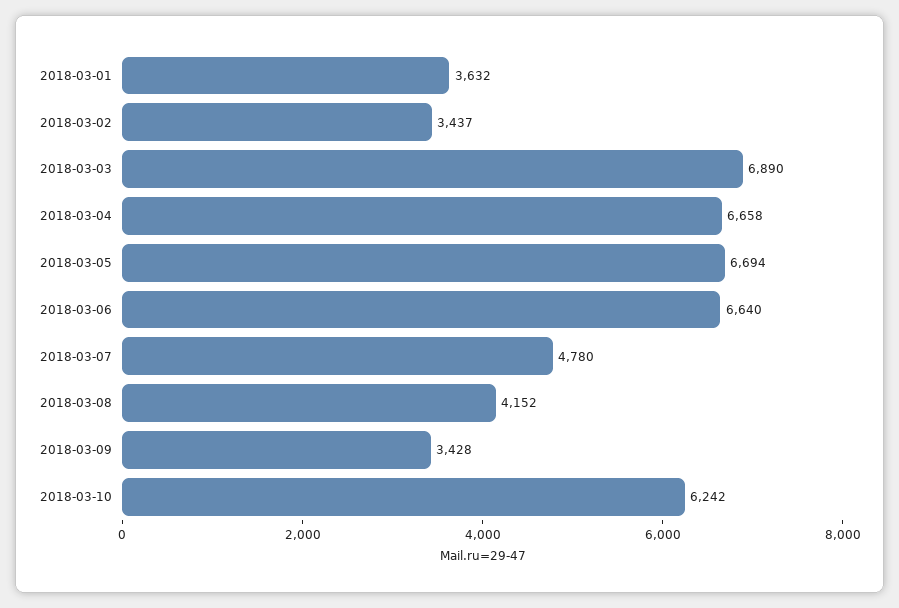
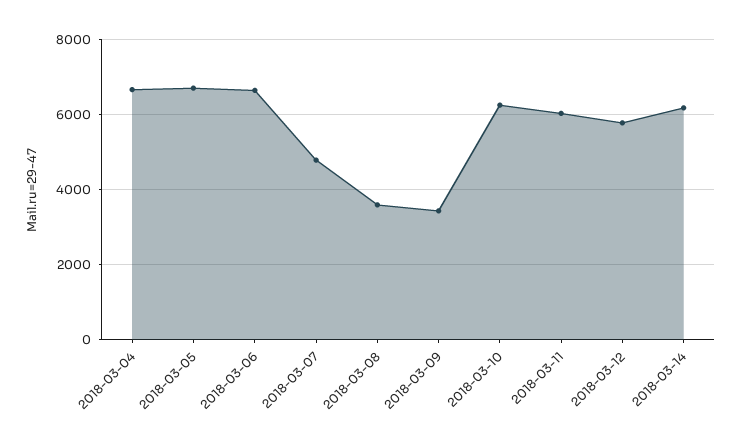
2018-03-01: 3632 -> none
2018-03-02: 3437 -> none
2018-03-03: 6890 -> none
2018-03-08: 4152 -> 3600
2018-03-11: none -> 6000
2018-03-12: none -> 5800
2018-03-14: none -> 6200

